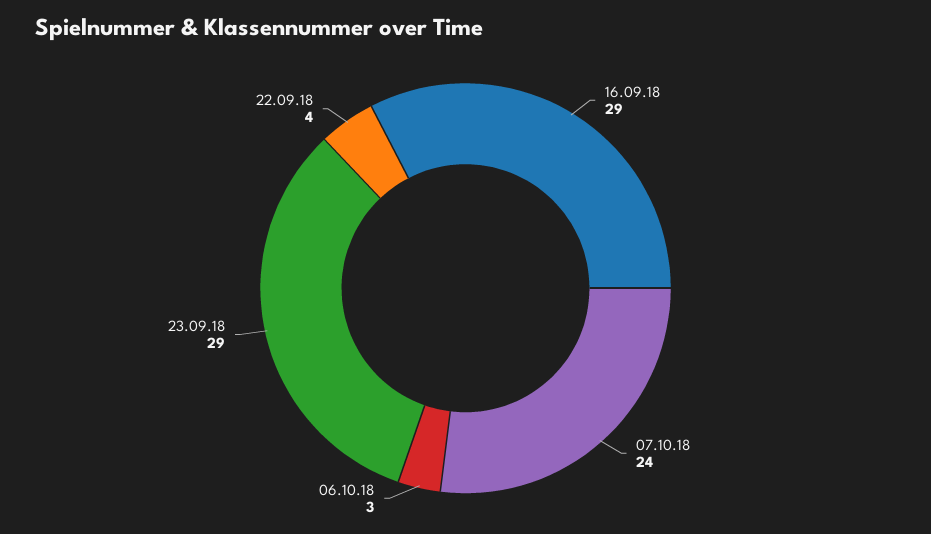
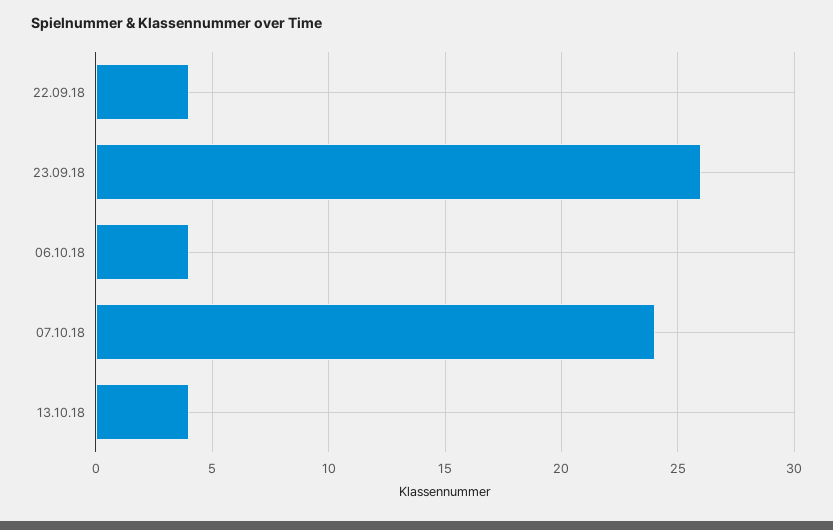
16.09.18: 29 -> none
06.10.18: 3 -> 4
23.09.18: 29 -> 26
13.10.18: none -> 4

